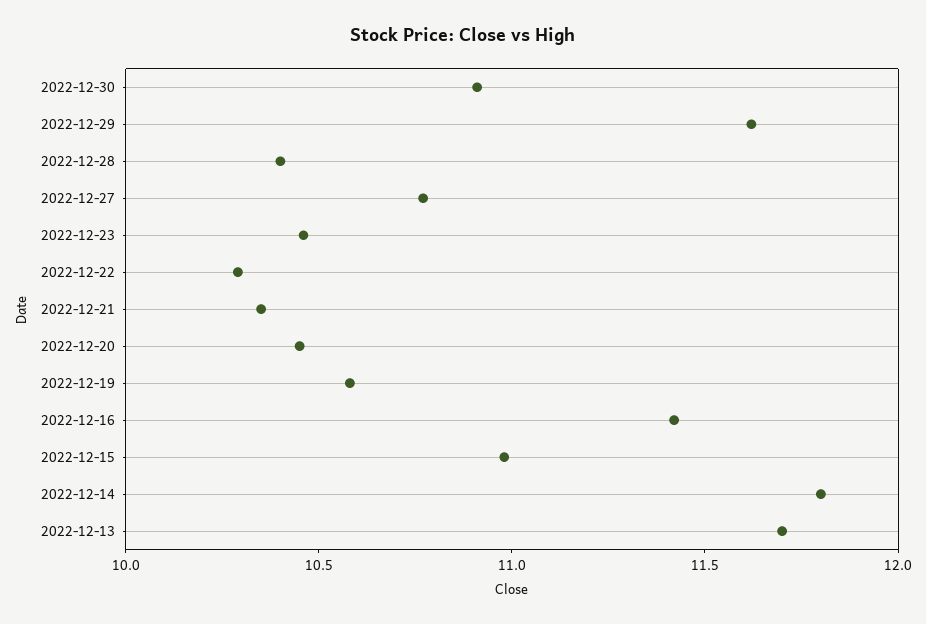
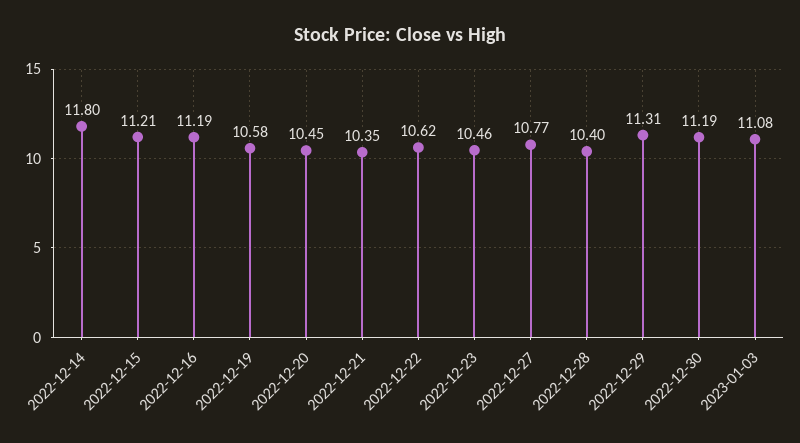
2022-12-30: 10.9 -> 11.19
2022-12-29: 11.6 -> 11.31
2022-12-22: 10.3 -> 10.62
2022-12-16: 11.4 -> 11.19
2022-12-15: 11 -> 11.21
2022-12-13: 11.7 -> none
2023-01-03: none -> 11.08

